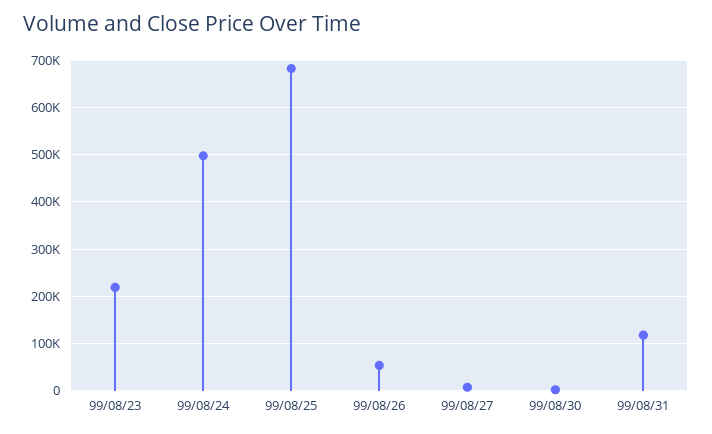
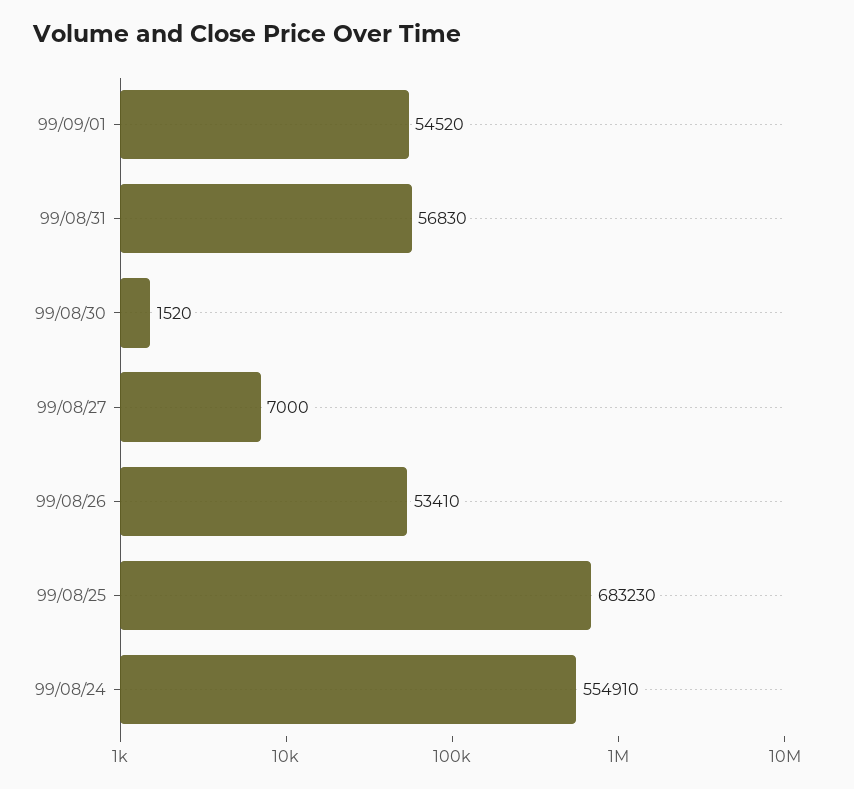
99/08/23: 220000 -> none
99/08/24: 500000 -> 554910
99/08/31: 120000 -> 56830
99/09/01: none -> 54520

